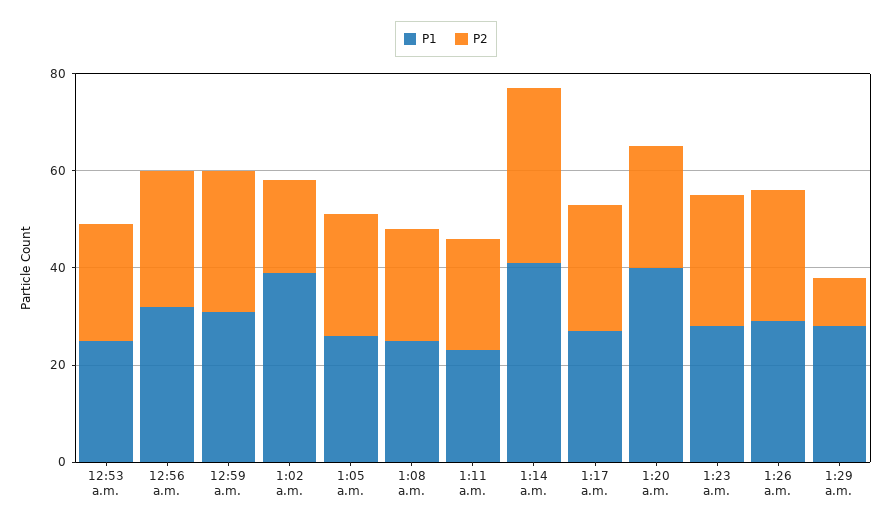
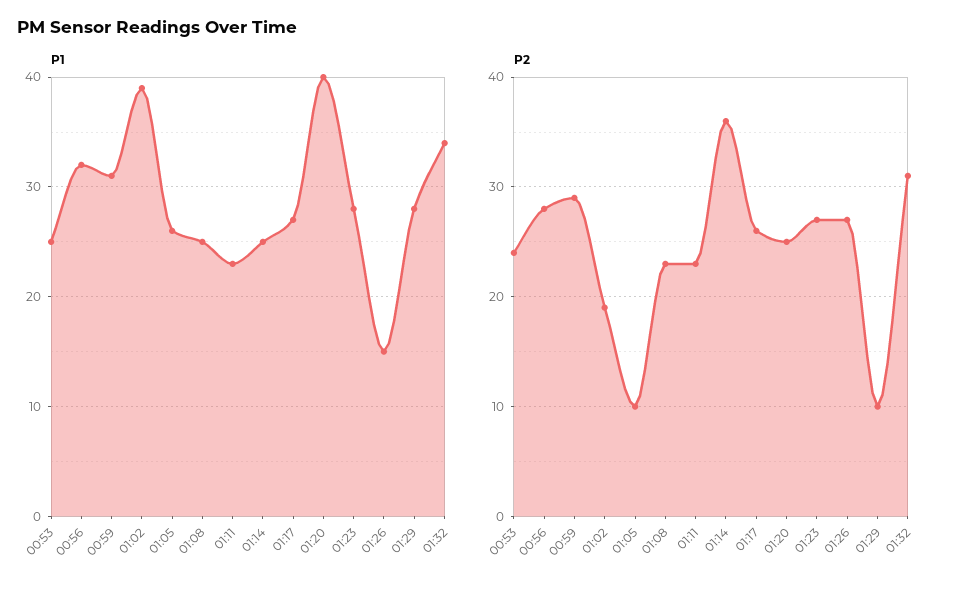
P2, 1:05 a.m.: 25 -> 10
P1, 1:14 a.m.: 40 -> 25
P1, 1:26 a.m.: 30 -> 15
P1, 01:32: none -> 34
P2, 01:32: none -> 31

